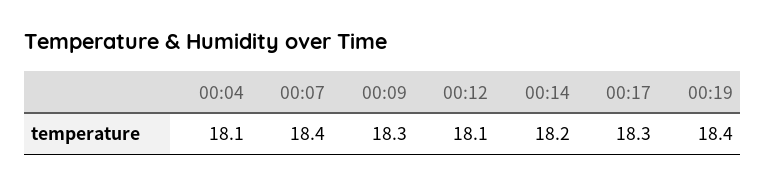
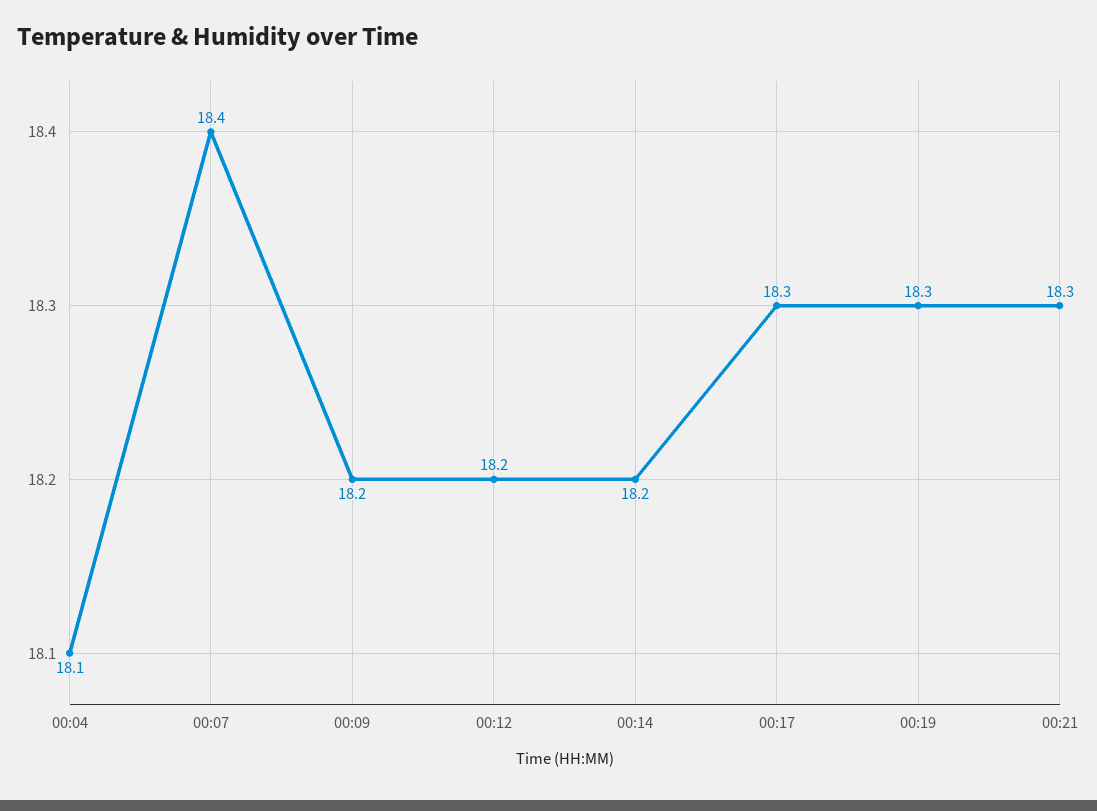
00:09: 18.3 -> 18.2
00:12: 18.1 -> 18.2
00:19: 18.4 -> 18.3
00:21: none -> 18.3

